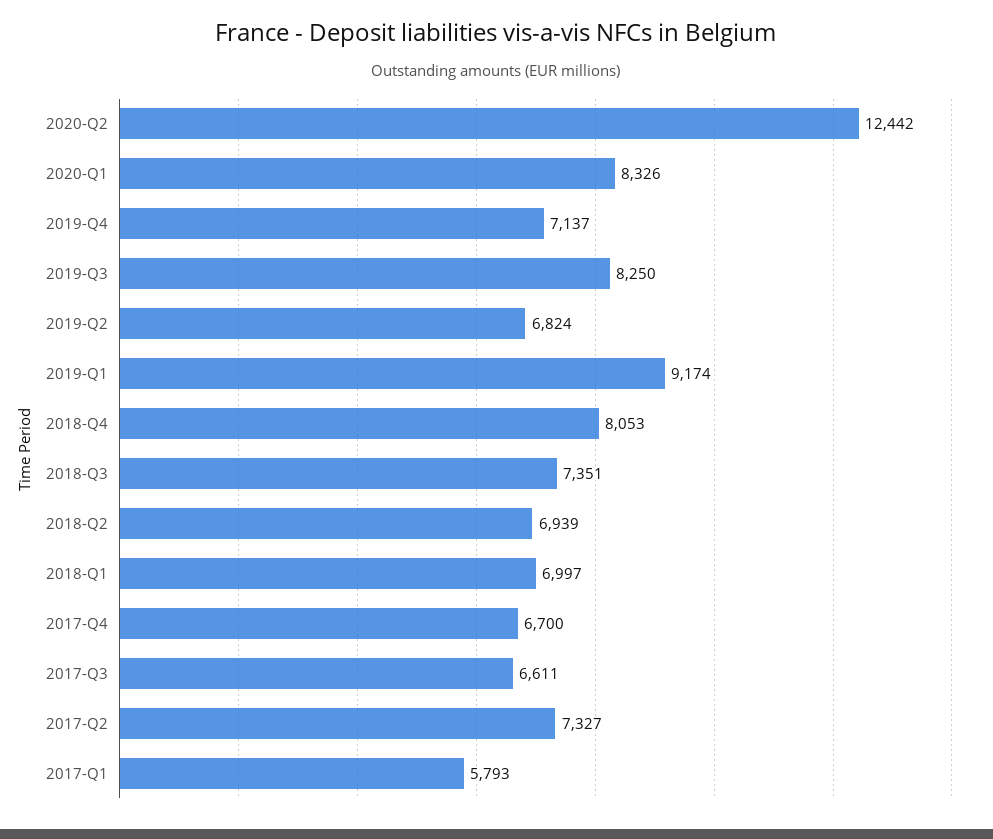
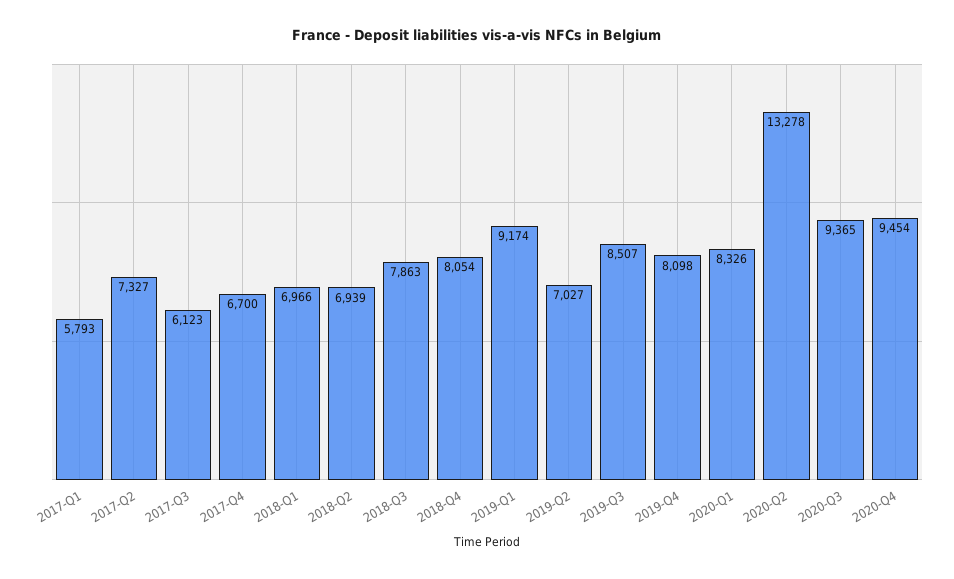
2020-Q2: 12442 -> 13278
2019-Q4: 7137 -> 8098
2019-Q3: 8250 -> 8507
2019-Q2: 6824 -> 7027
2018-Q4: 8053 -> 8054
2018-Q3: 7351 -> 7863
2018-Q1: 6997 -> 6966
2017-Q3: 6611 -> 6123
2020-Q3: none -> 9365
2020-Q4: none -> 9454

